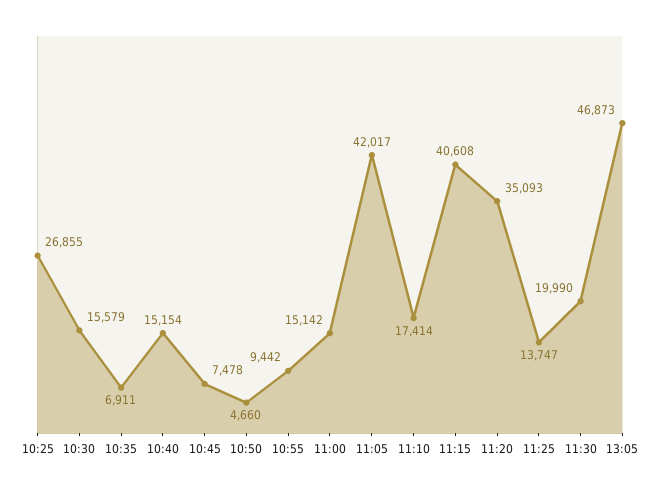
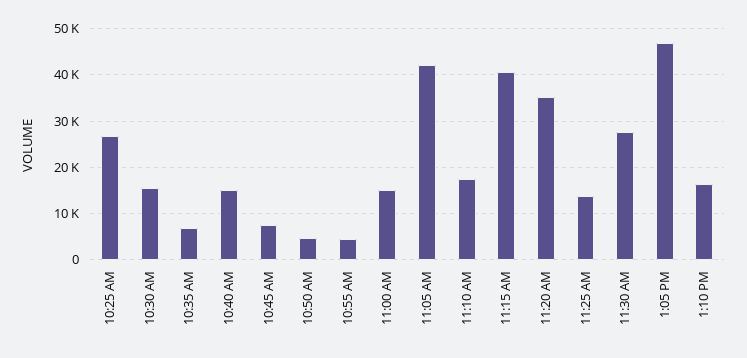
10:55: 9442 -> 4000
11:30: 19990 -> 28000
1:10 PM: none -> 16000

